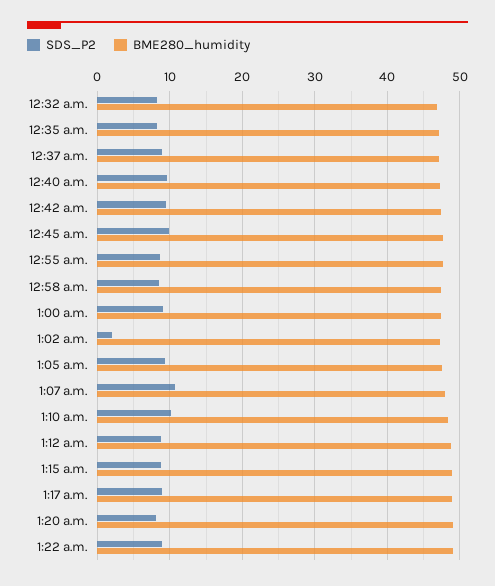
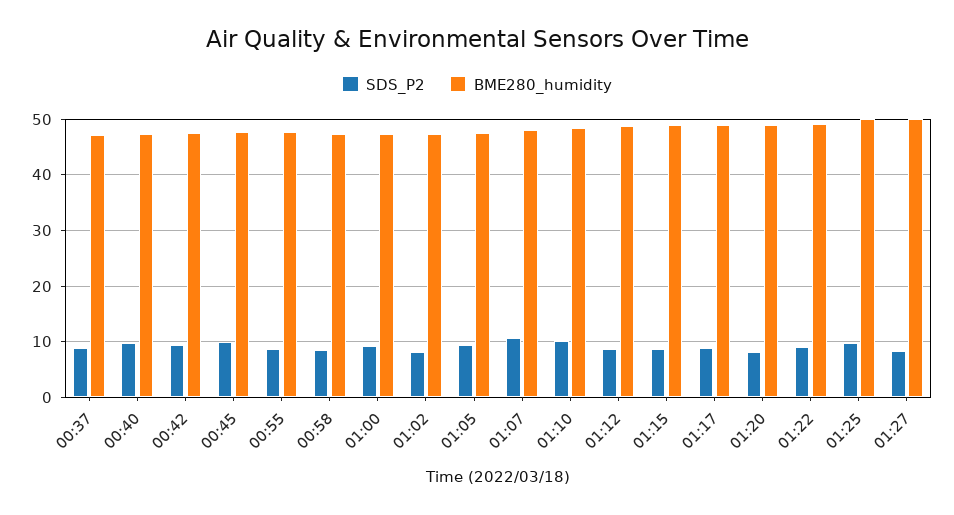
SDS_P2, 12:32 a.m.: 8 -> none
BME280_humidity, 12:32 a.m.: 47 -> none
SDS_P2, 12:35 a.m.: 8 -> none
BME280_humidity, 12:35 a.m.: 47 -> none
SDS_P2, 1:02 a.m.: 2 -> 8
SDS_P2, 01:25: none -> 10
BME280_humidity, 01:25: none -> 50
SDS_P2, 01:27: none -> 8
BME280_humidity, 01:27: none -> 50

